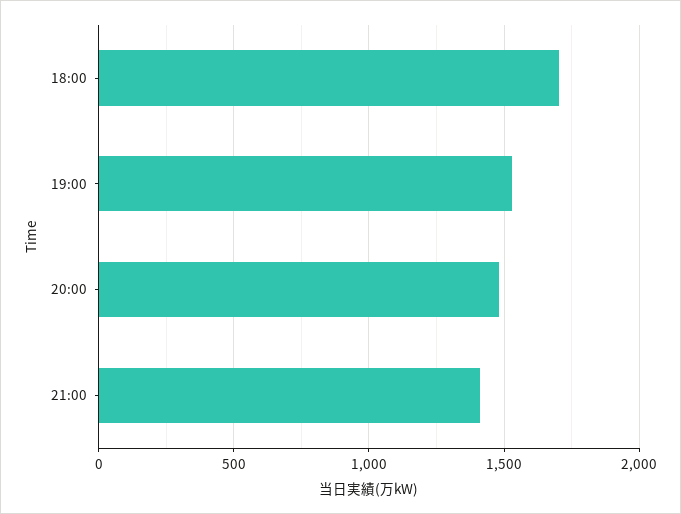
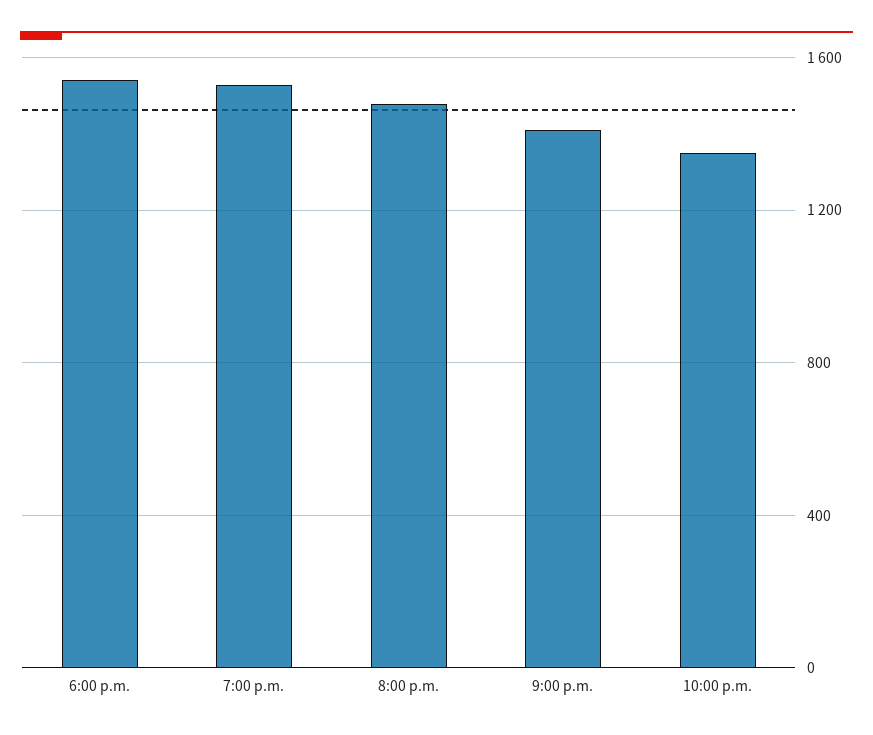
18:00: 1700 -> 1550
10:00 p.m.: none -> 1350

